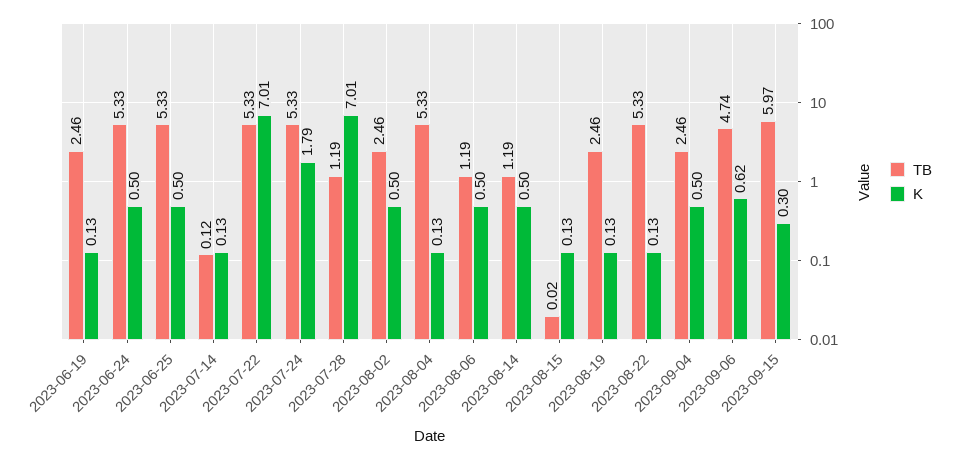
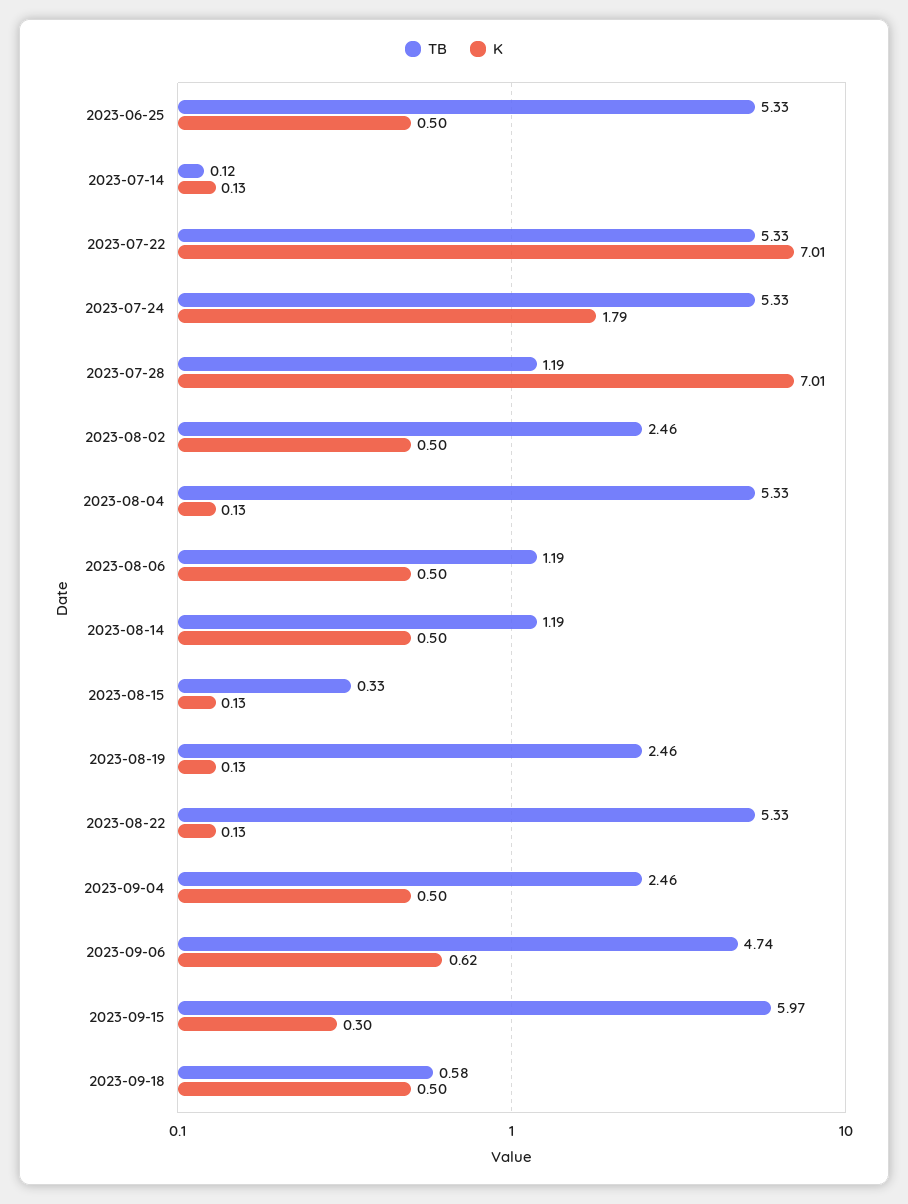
TB, 2023-06-19: 2.46 -> none
K, 2023-06-19: 0.13 -> none
TB, 2023-06-24: 5.33 -> none
K, 2023-06-24: 0.5 -> none
TB, 2023-08-15: 0.02 -> 0.33
TB, 2023-09-18: none -> 0.58
K, 2023-09-18: none -> 0.5

